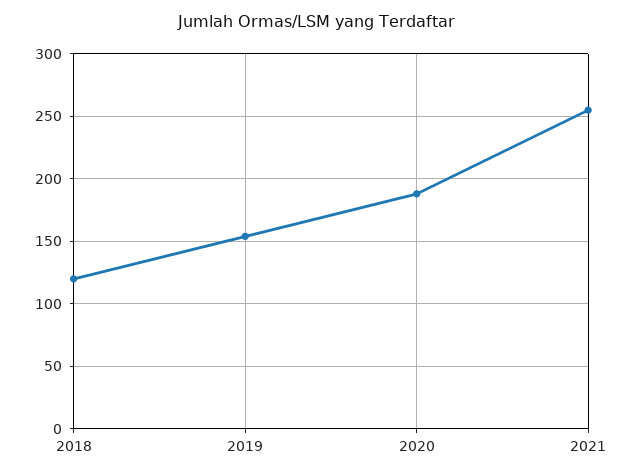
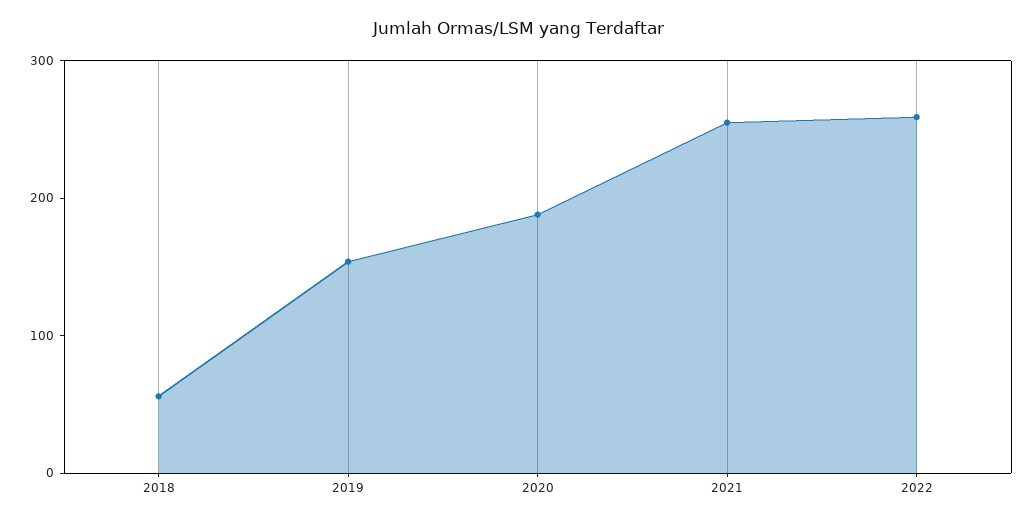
2018: 120 -> 60
2022: none -> 260

